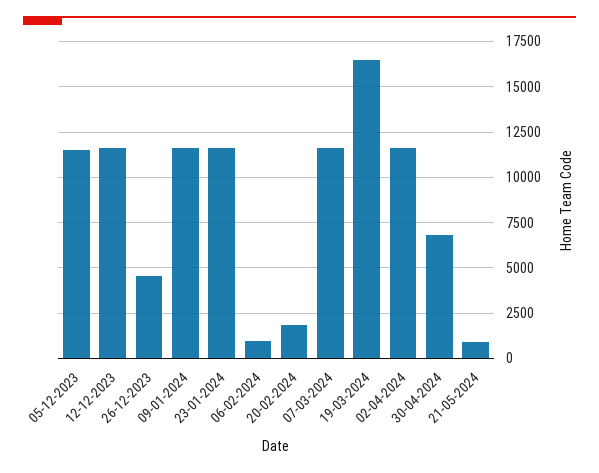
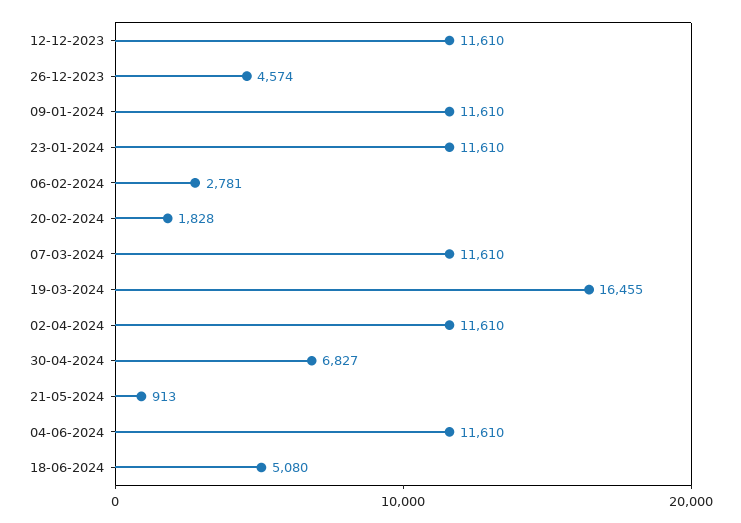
05-12-2023: 11500 -> none
06-02-2024: 1000 -> 2781
04-06-2024: none -> 11610
18-06-2024: none -> 5080

